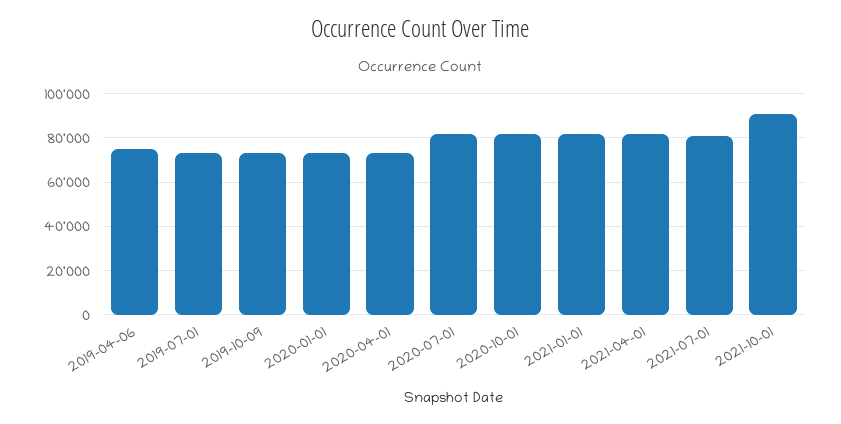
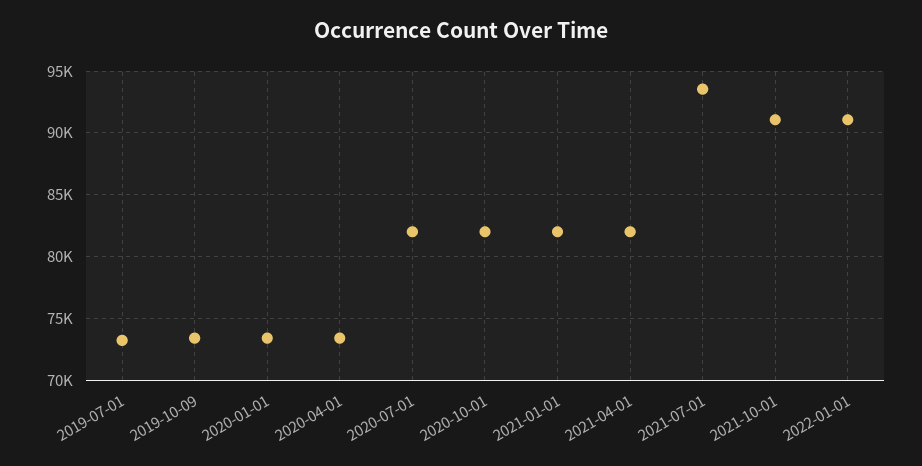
2019-04-06: 75000 -> none
2021-07-01: 80000 -> 93500
2022-01-01: none -> 91000

